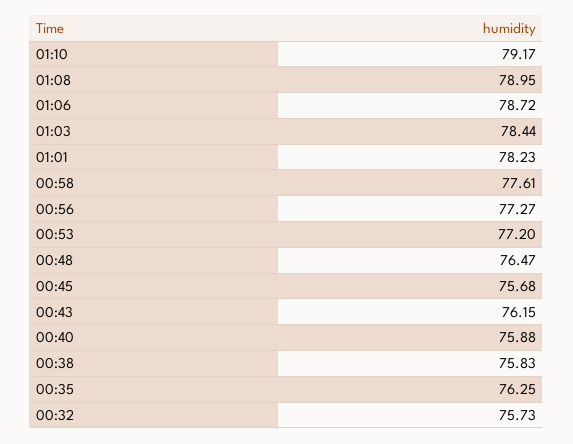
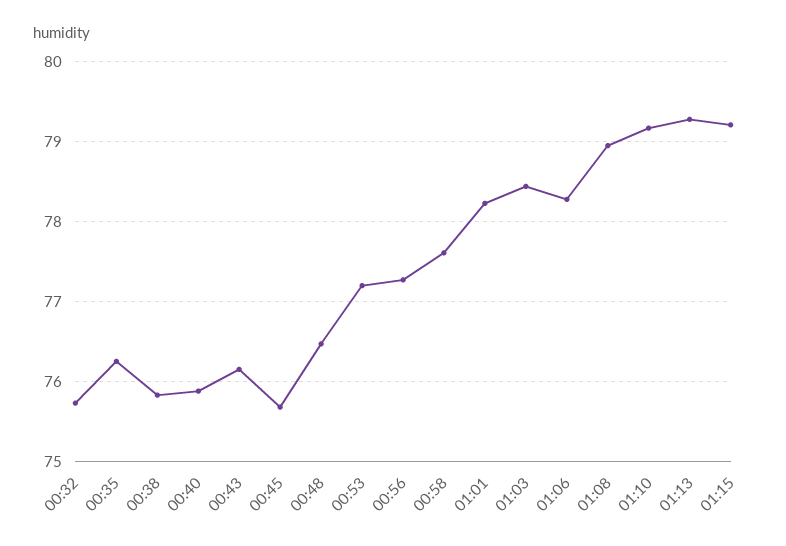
01:06: 78.72 -> 78.3
01:13: none -> 79.3
01:15: none -> 79.2

